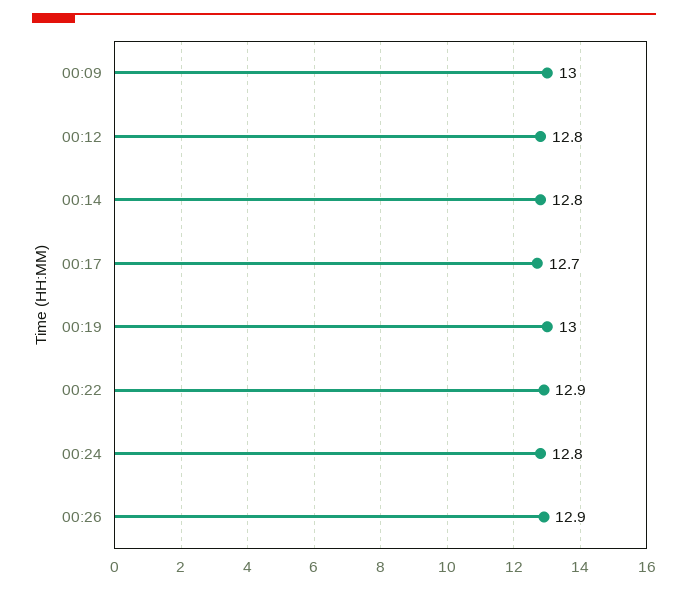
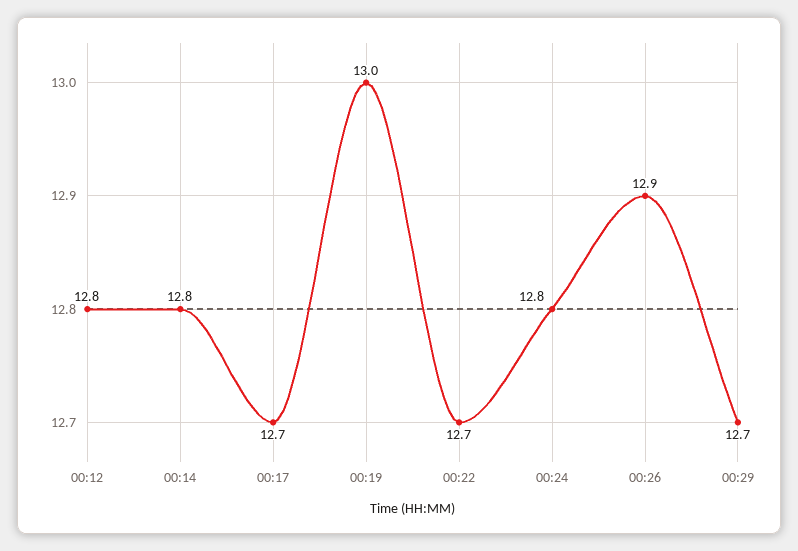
00:09: 13 -> none
00:22: 12.9 -> 12.7
00:29: none -> 12.7

